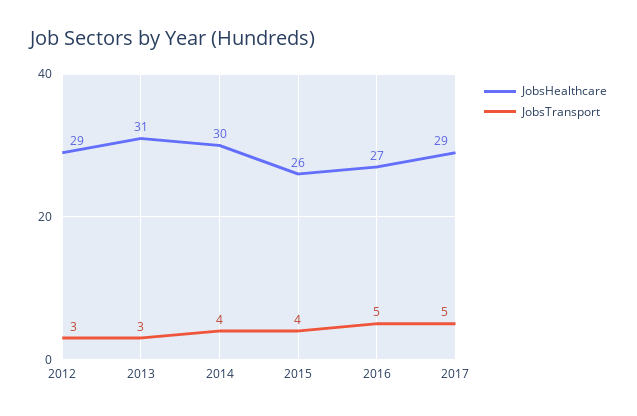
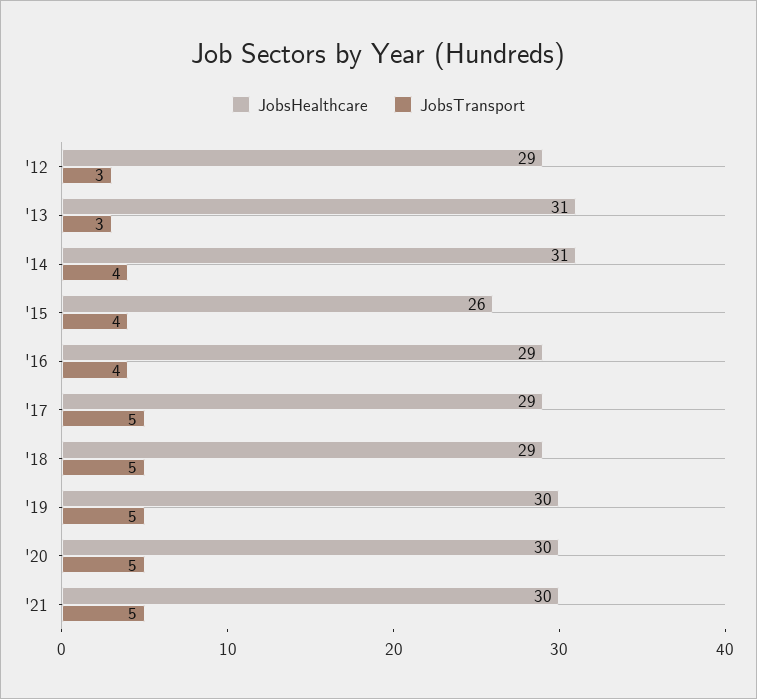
JobsHealthcare, 2014: 30 -> 31
JobsHealthcare, 2016: 27 -> 29
JobsTransport, 2016: 5 -> 4
JobsHealthcare, '18: none -> 29
JobsTransport, '18: none -> 5
JobsHealthcare, '19: none -> 30
JobsTransport, '19: none -> 5
JobsHealthcare, '20: none -> 30
JobsTransport, '20: none -> 5
JobsHealthcare, '21: none -> 30
JobsTransport, '21: none -> 5

